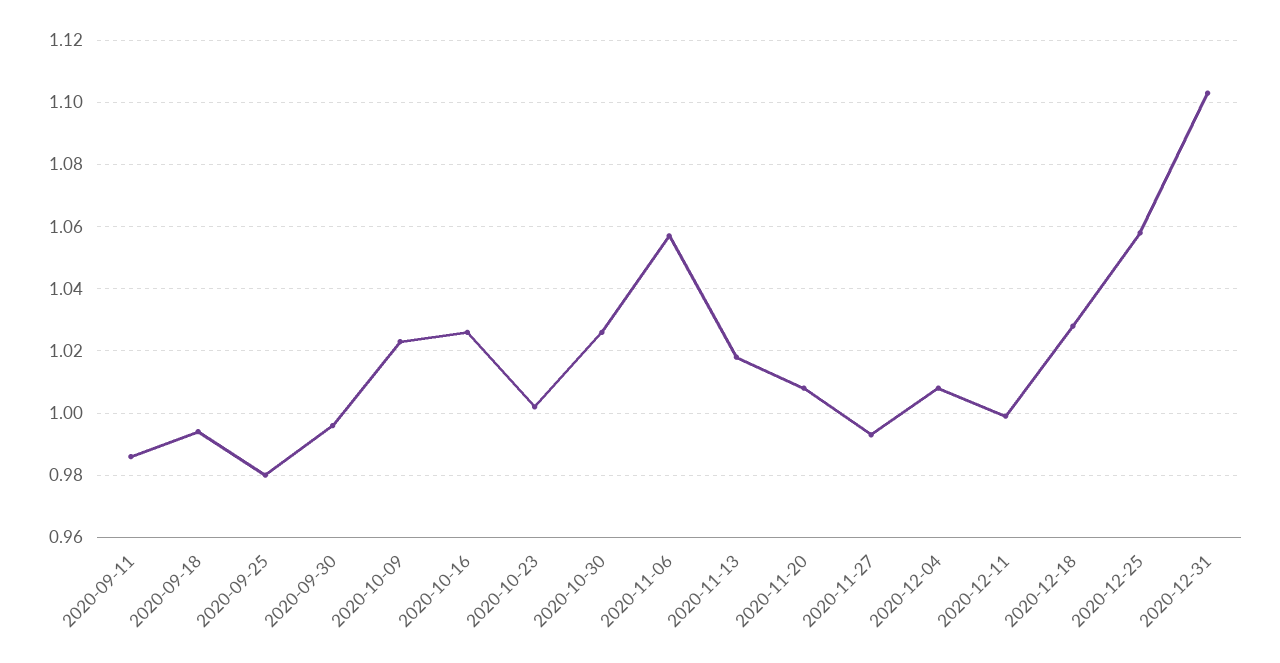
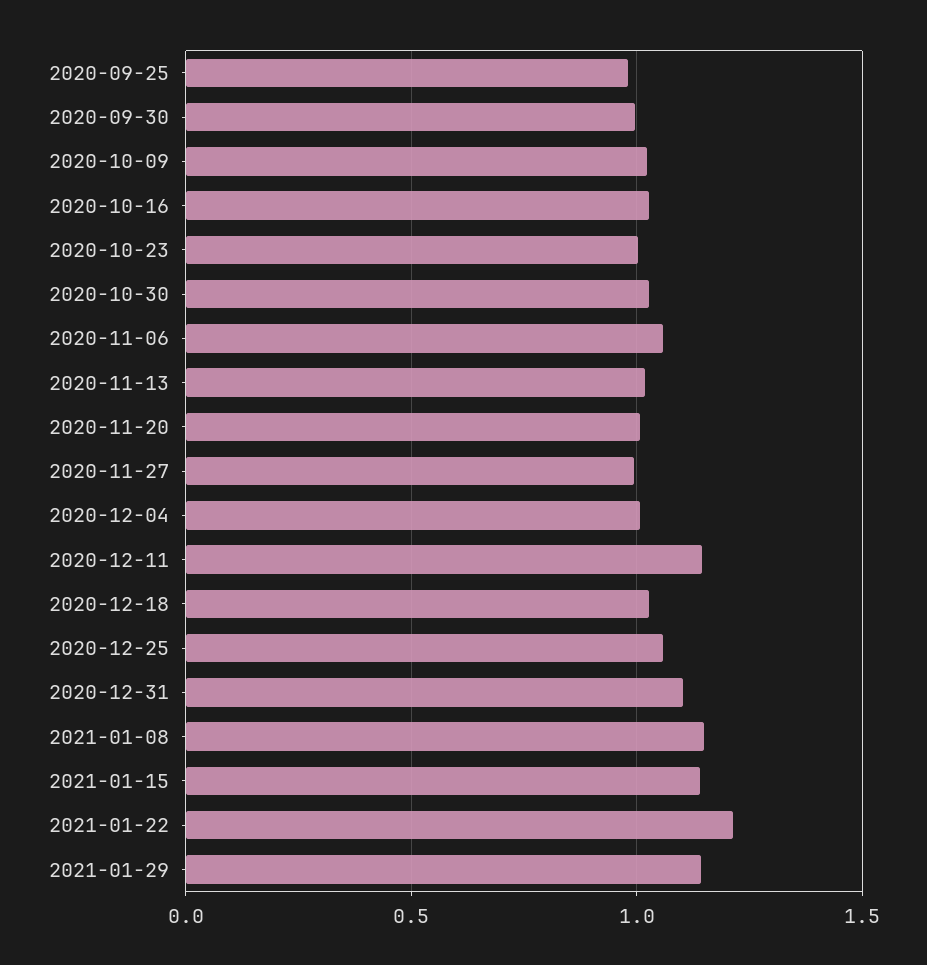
2020-09-11: 0.985 -> none
2020-09-18: 0.995 -> none
2020-12-11: 1 -> 1.15
2021-01-08: none -> 1.15
2021-01-15: none -> 1.15
2021-01-22: none -> 1.2
2021-01-29: none -> 1.15

